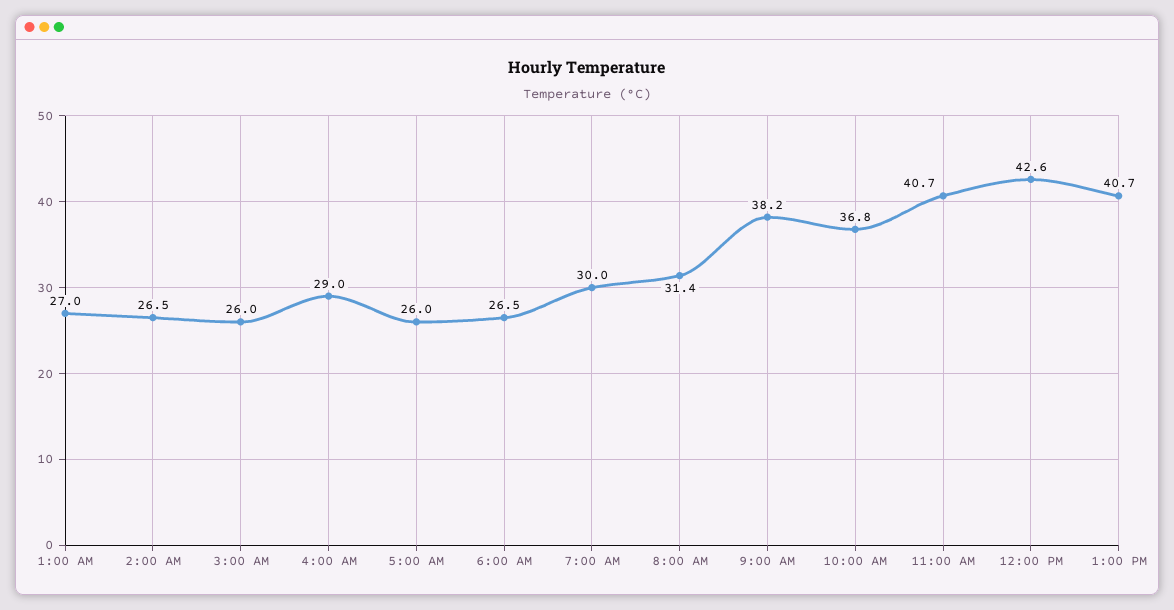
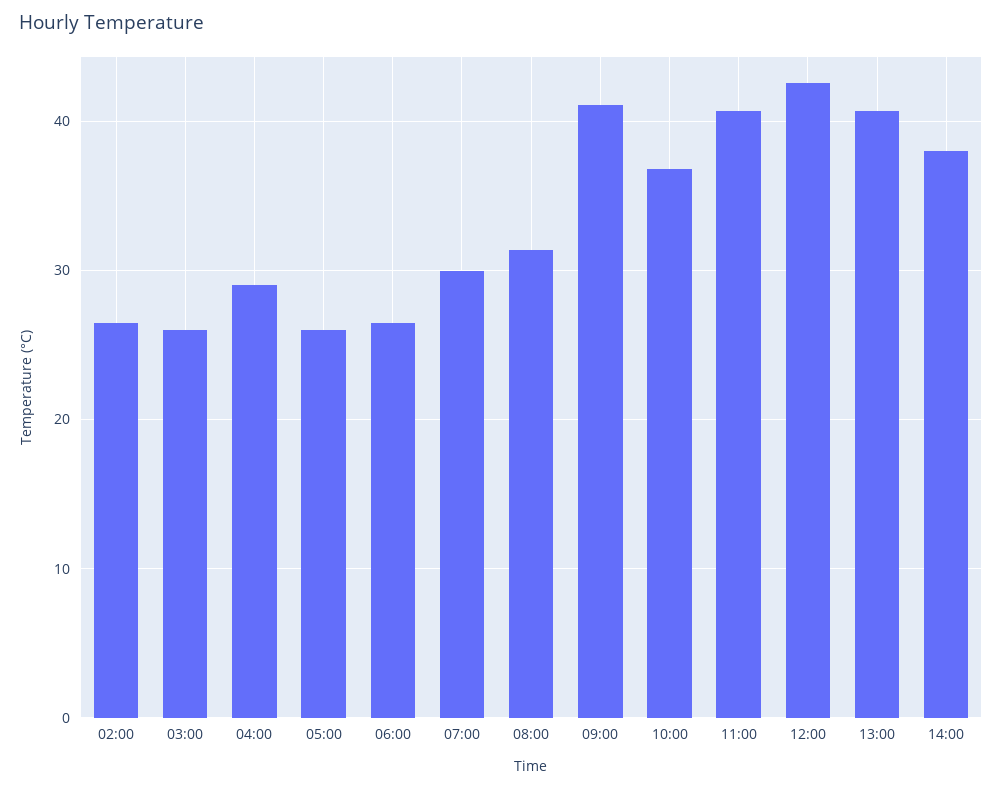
1:00 AM: 27 -> none
9:00 AM: 38.2 -> 41
14:00: none -> 38

